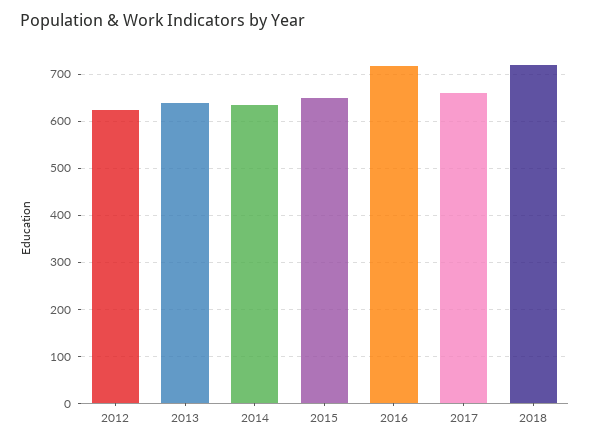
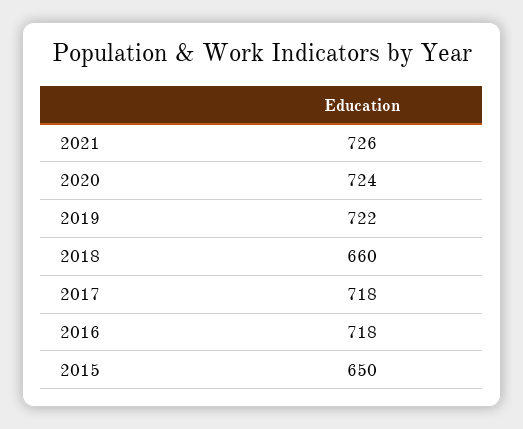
2012: 620 -> none
2013: 640 -> none
2014: 640 -> none
2017: 660 -> 718
2018: 720 -> 660
2021: none -> 726
2020: none -> 724
2019: none -> 722

